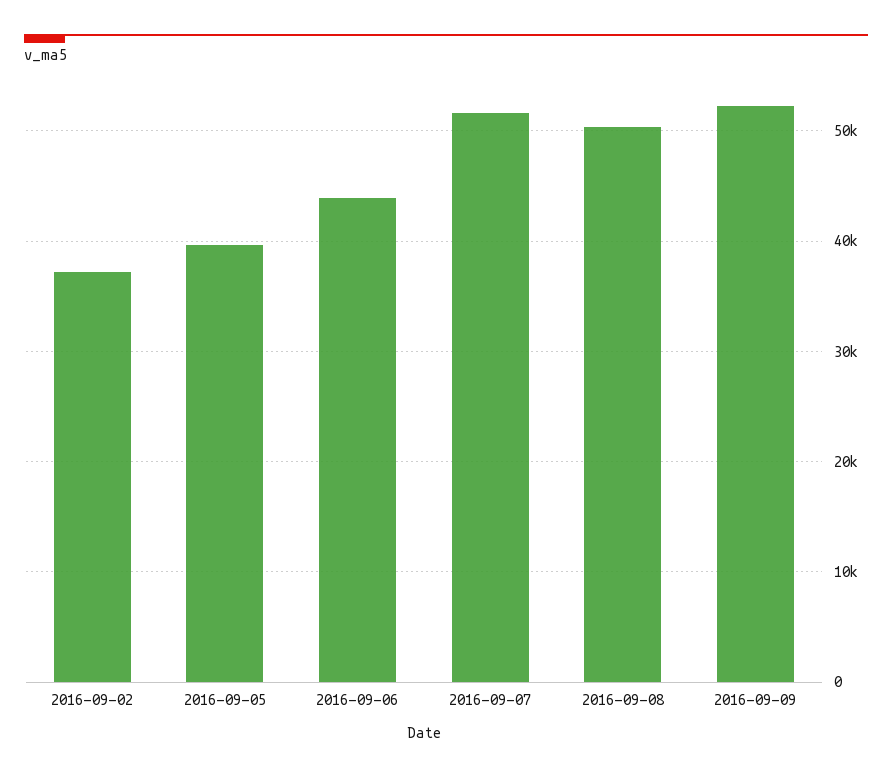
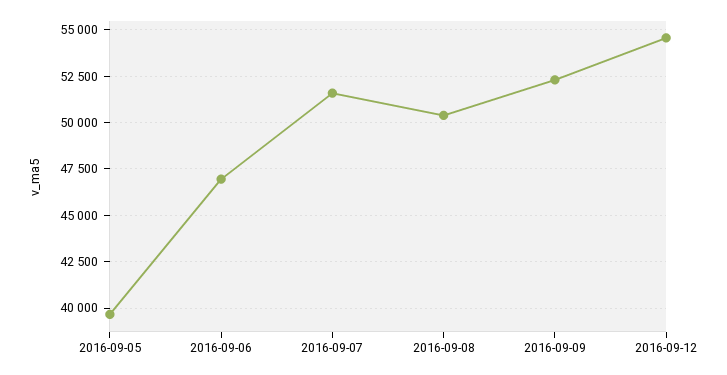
2016-09-02: 37000 -> none
2016-09-06: 44000 -> 47000
2016-09-12: none -> 54500

